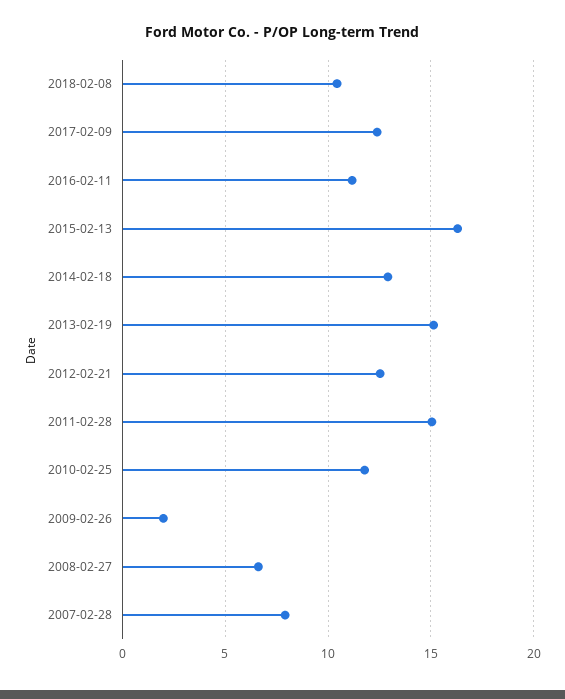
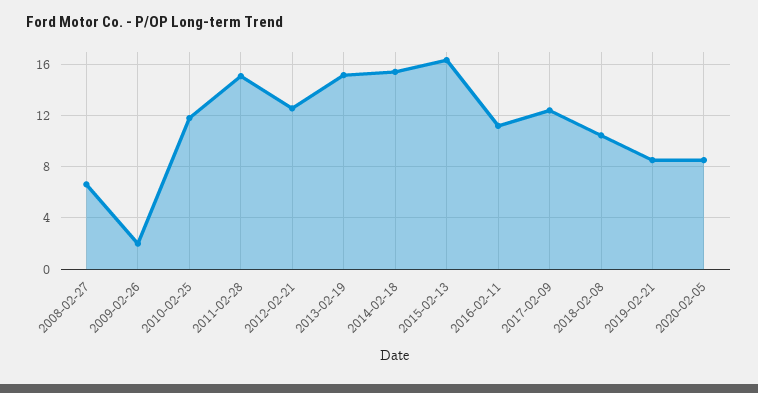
2014-02-18: 13 -> 15.5
2007-02-28: 8 -> none
2019-02-21: none -> 8.5
2020-02-05: none -> 8.5

